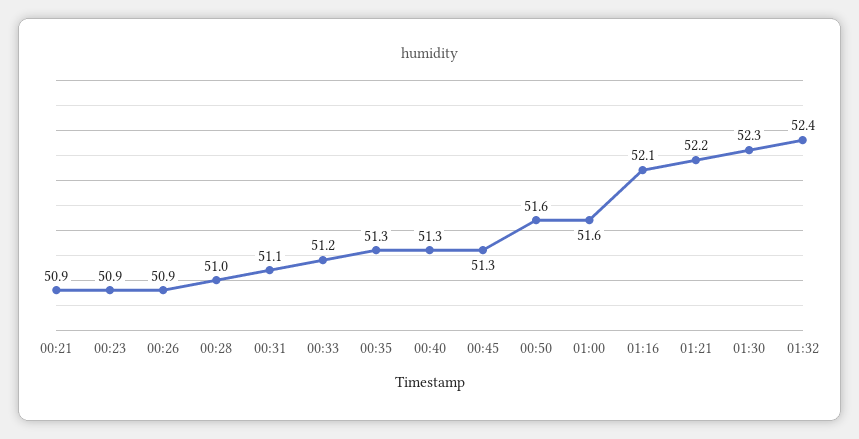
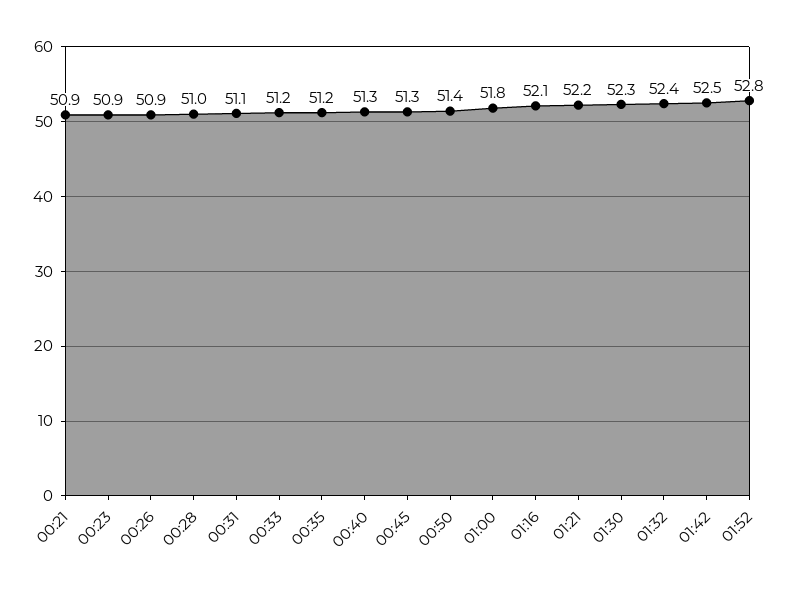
00:35: 51.3 -> 51.2
00:50: 51.6 -> 51.4
01:00: 51.6 -> 51.8
01:42: none -> 52.5
01:52: none -> 52.8

